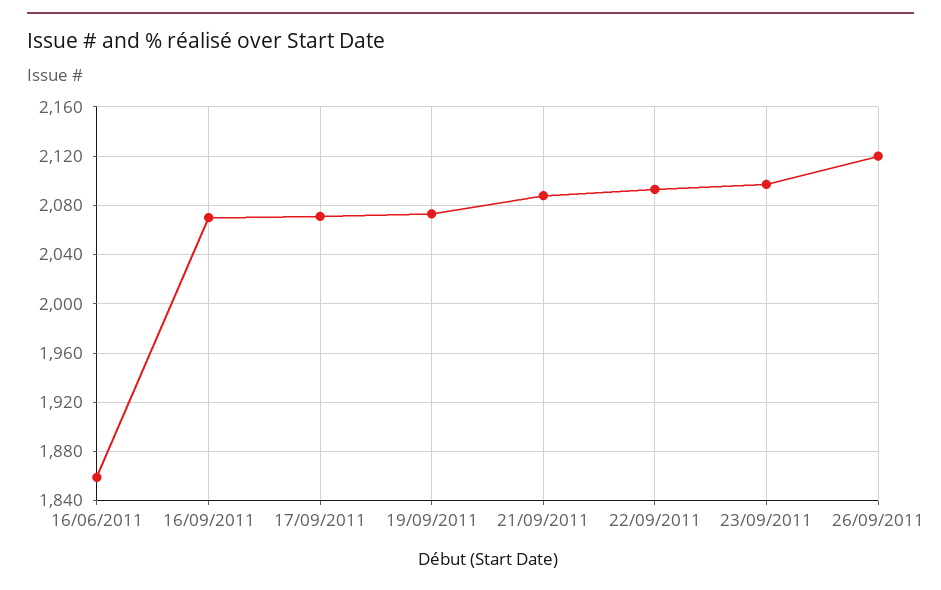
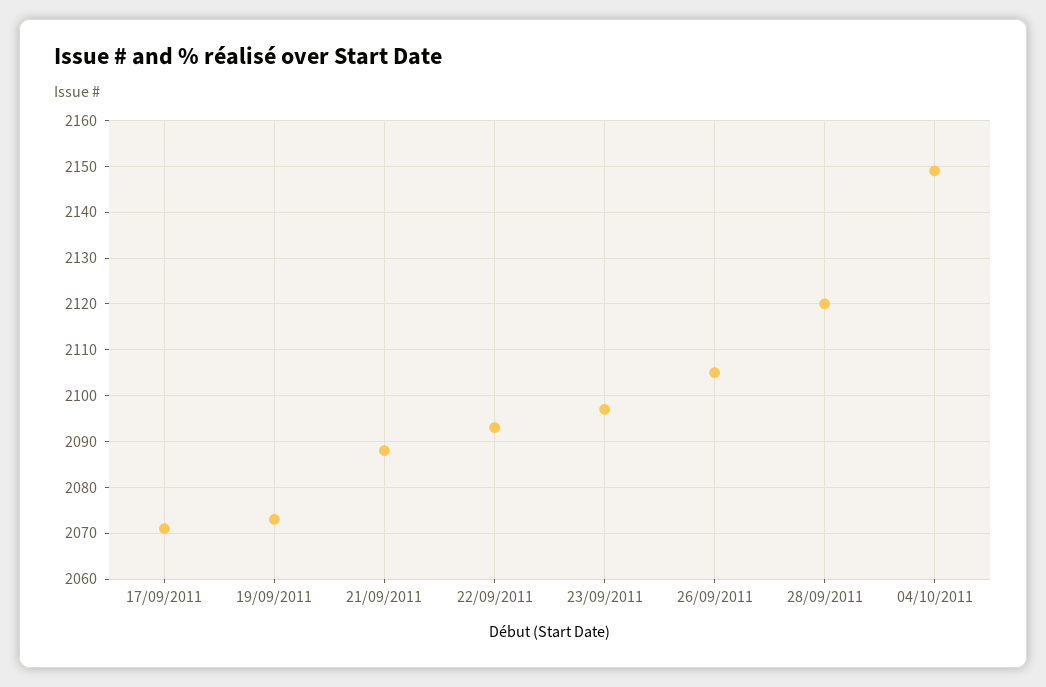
16/06/2011: 1860 -> none
16/09/2011: 2070 -> none
26/09/2011: 2120 -> 2105
28/09/2011: none -> 2120
04/10/2011: none -> 2150

